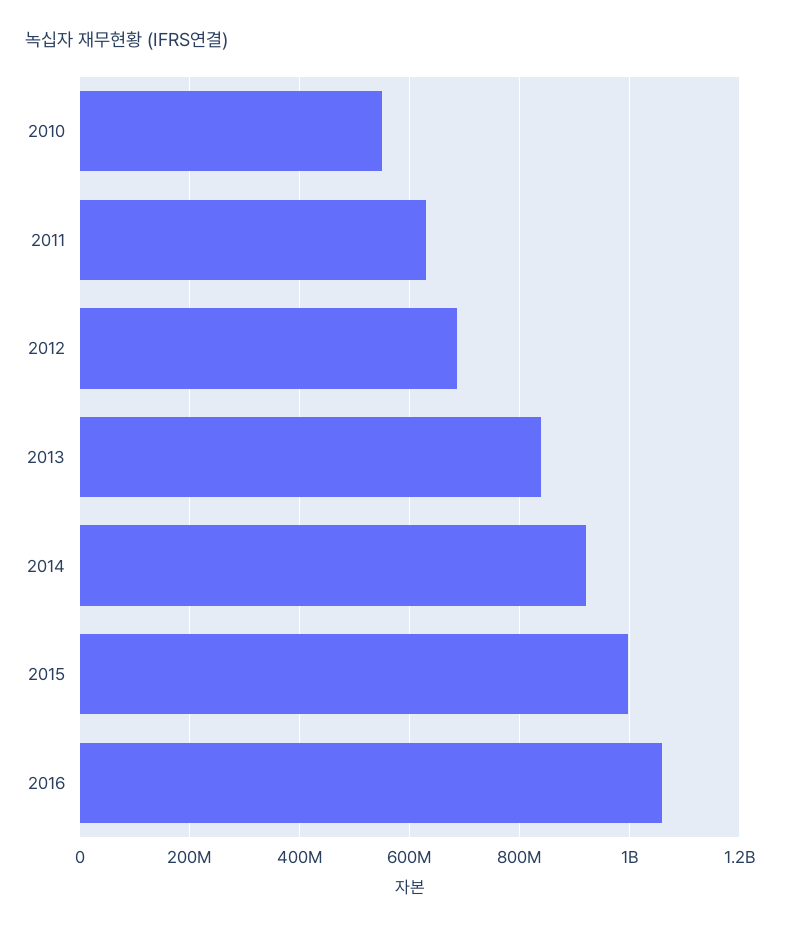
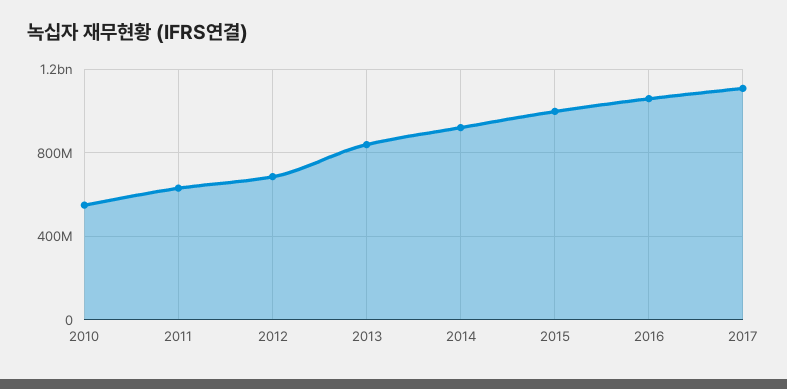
2017: none -> 1100000000

